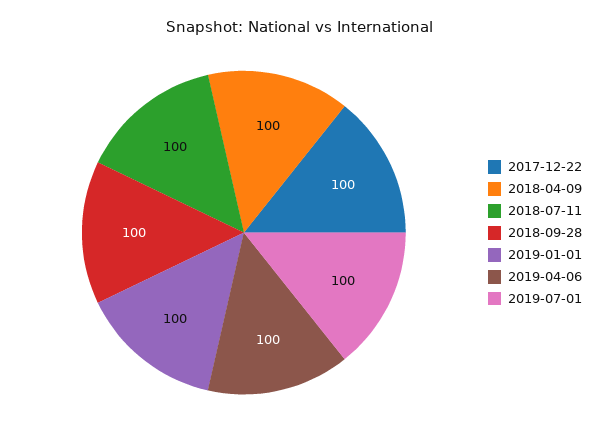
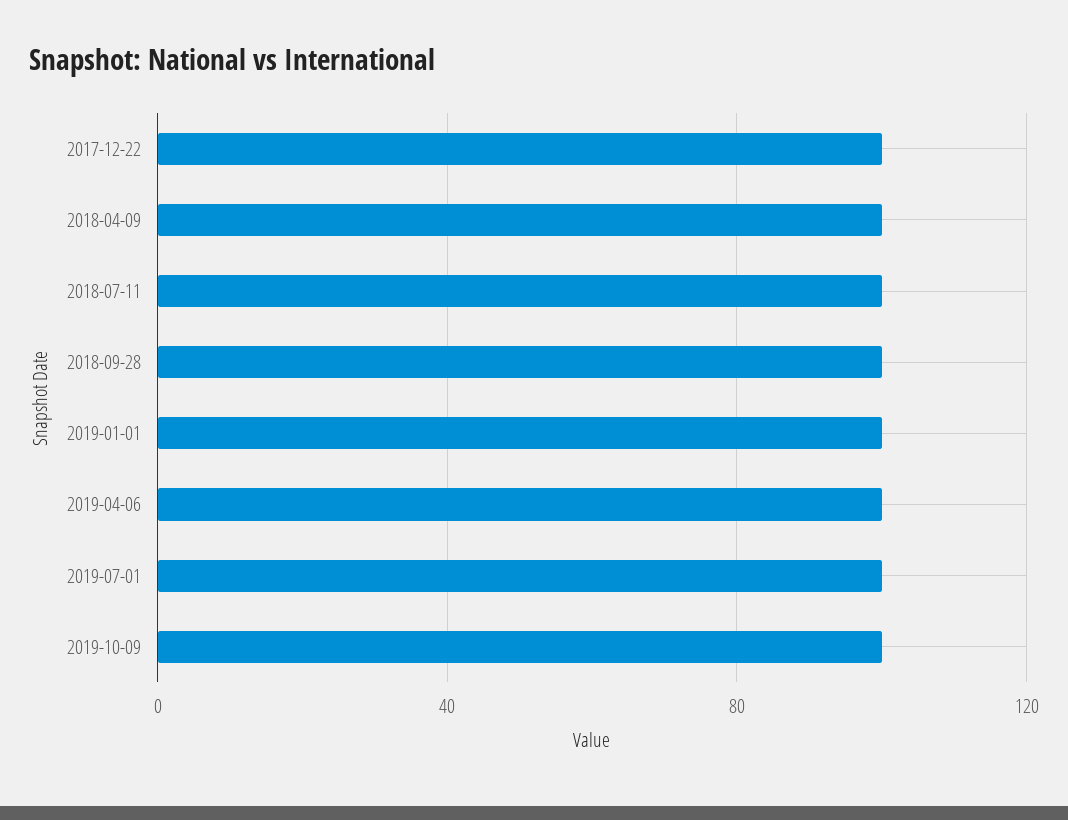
2019-10-09: none -> 100

